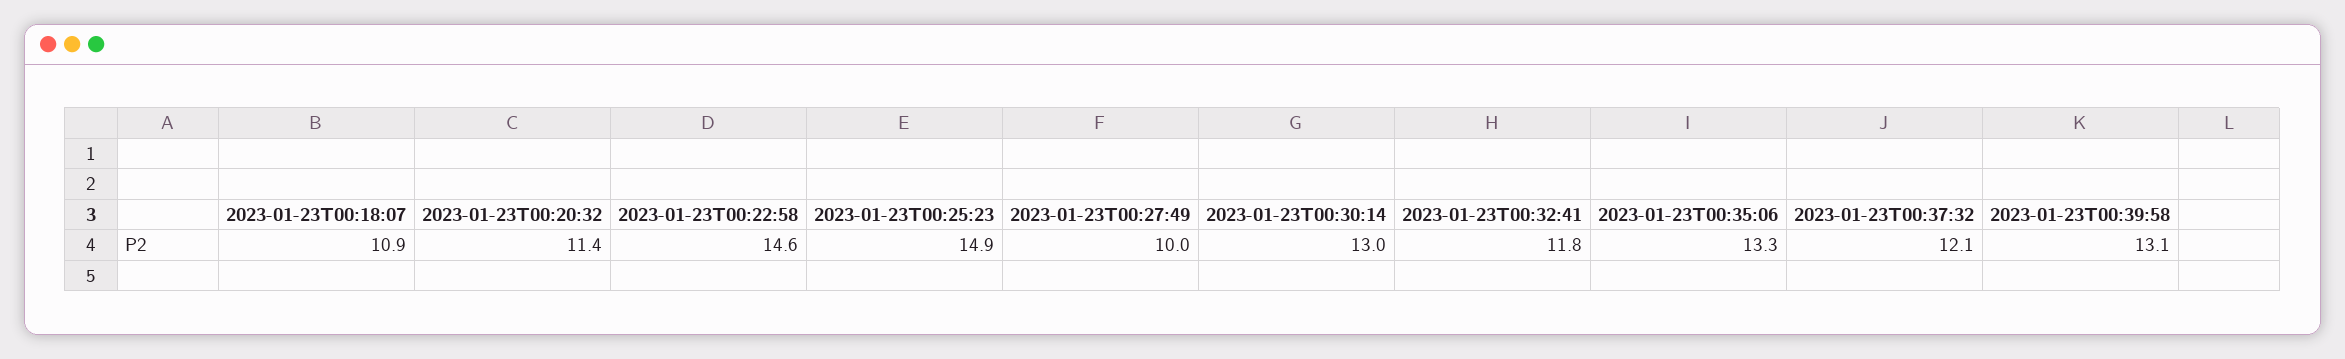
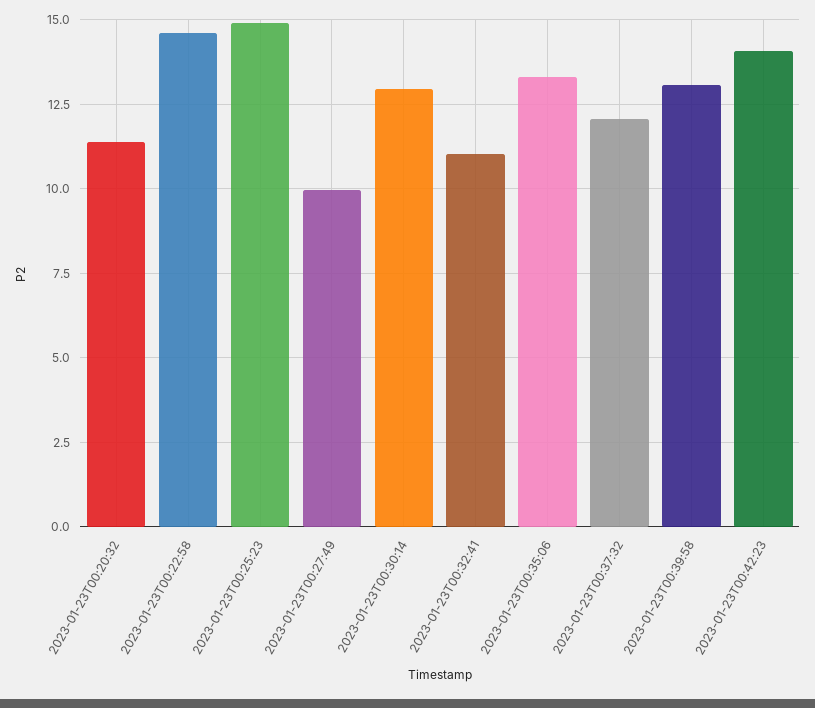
2023-01-23T00:18:07: 10.9 -> none
2023-01-23T00:32:41: 11.8 -> 11
2023-01-23T00:42:23: none -> 14

